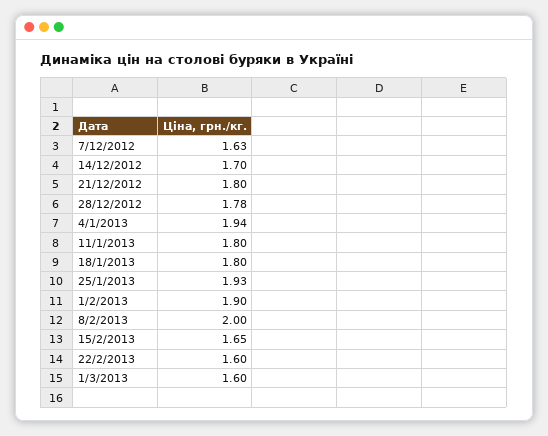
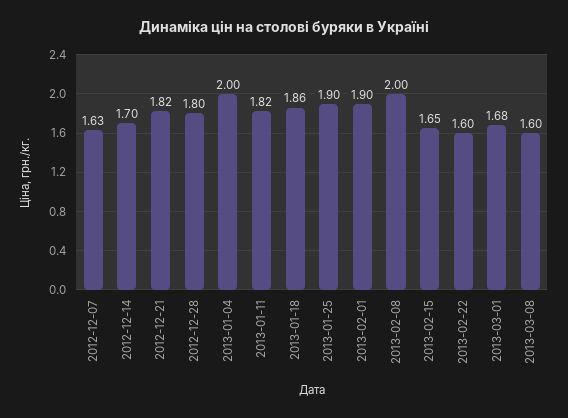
21/12/2012: 1.8 -> 1.82
28/12/2012: 1.78 -> 1.8
4/1/2013: 1.94 -> 2
11/1/2013: 1.8 -> 1.82
18/1/2013: 1.8 -> 1.86
25/1/2013: 1.93 -> 1.9
1/3/2013: 1.6 -> 1.68
2013-03-08: none -> 1.6

